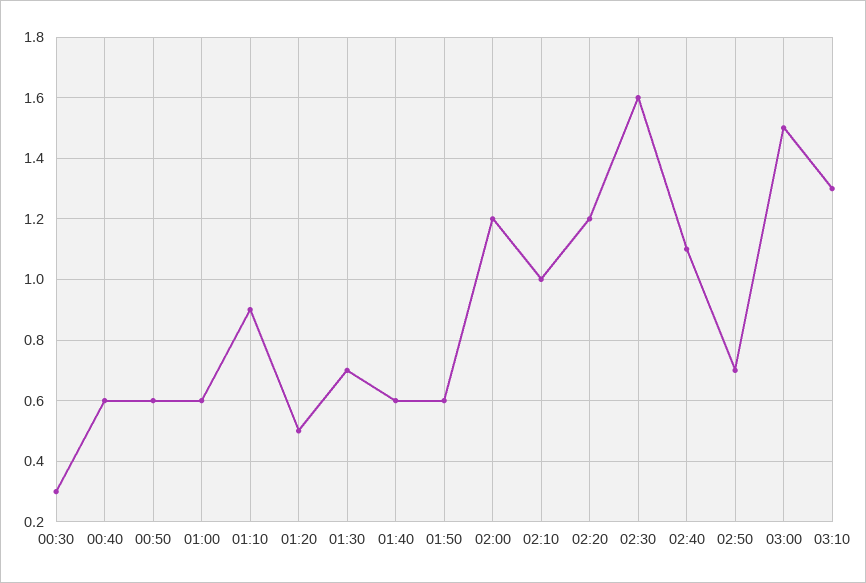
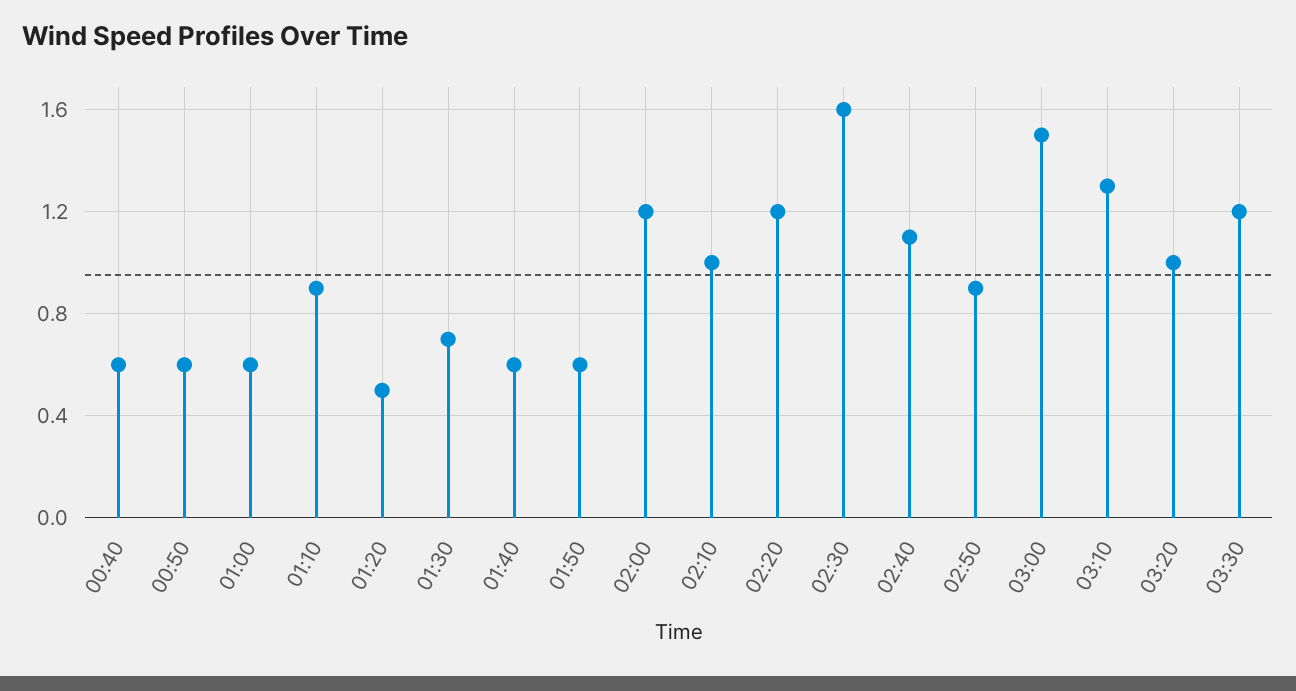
00:30: 0.3 -> none
02:50: 0.7 -> 0.9
03:20: none -> 1
03:30: none -> 1.2

